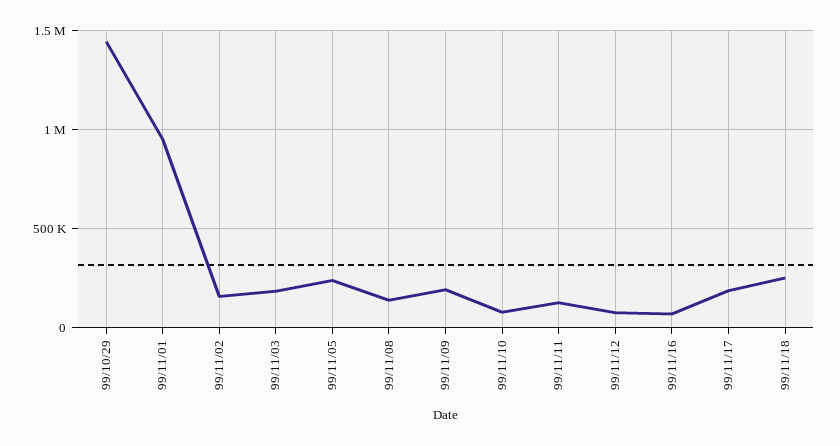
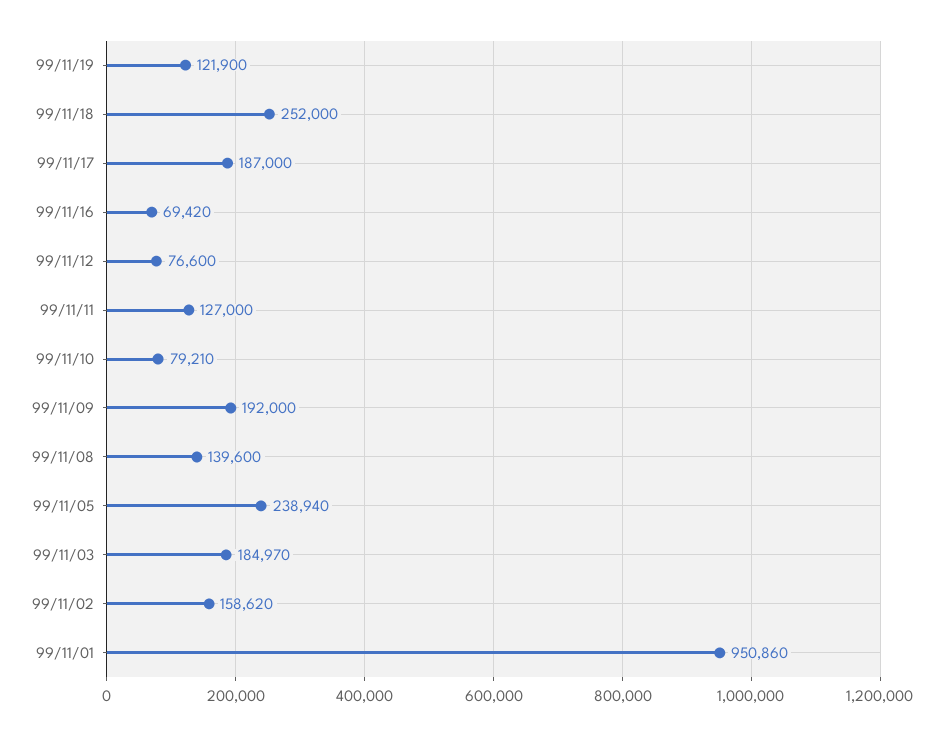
99/10/29: 1450000 -> none
99/11/19: none -> 121900

